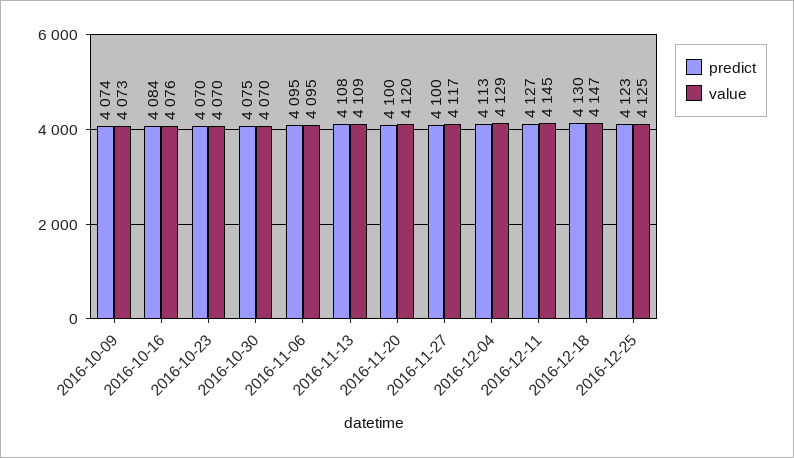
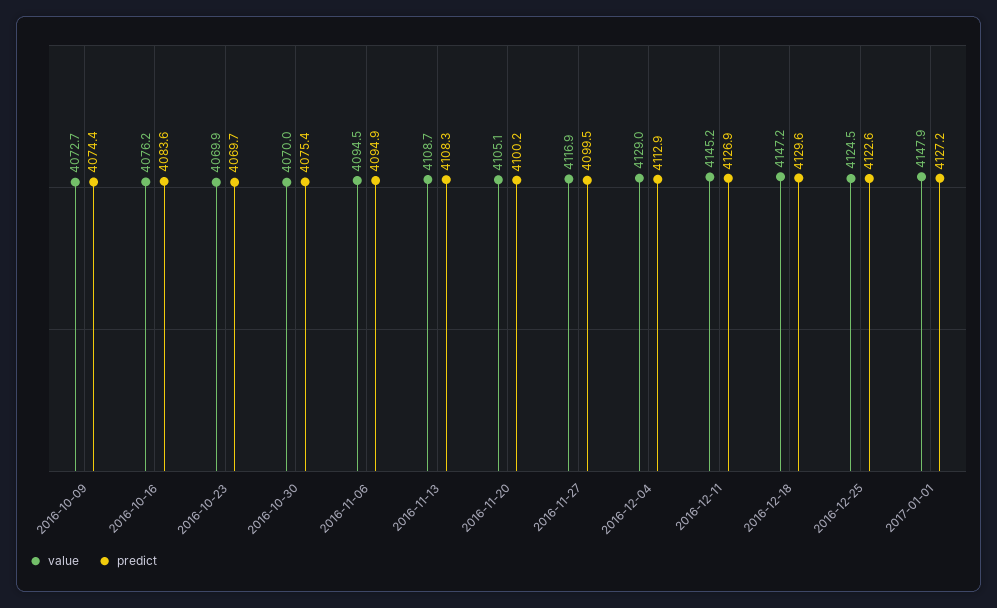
value, 2016-11-20: 4120 -> 4105.1
value, 2017-01-01: none -> 4147.9
predict, 2017-01-01: none -> 4127.2

